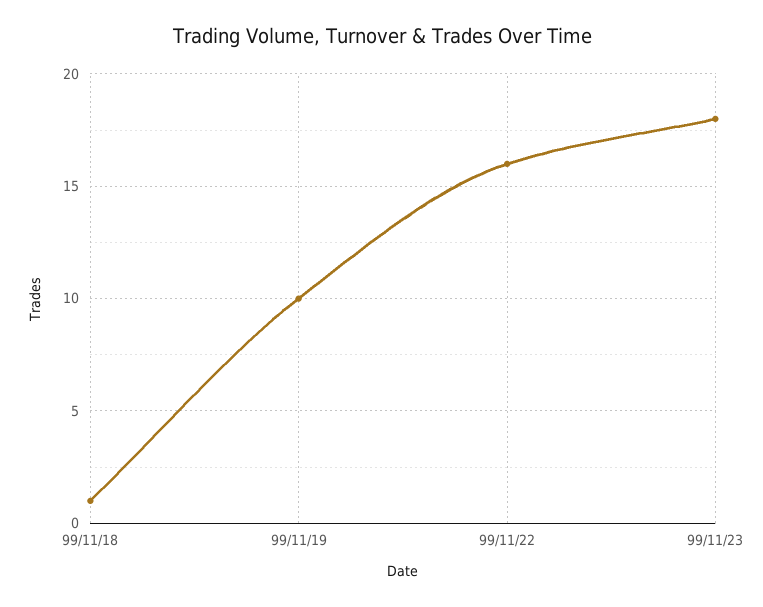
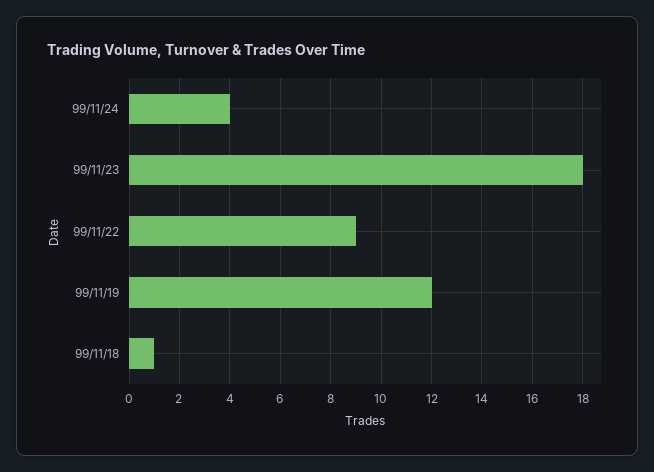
99/11/19: 10 -> 12
99/11/22: 16 -> 9
99/11/24: none -> 4

